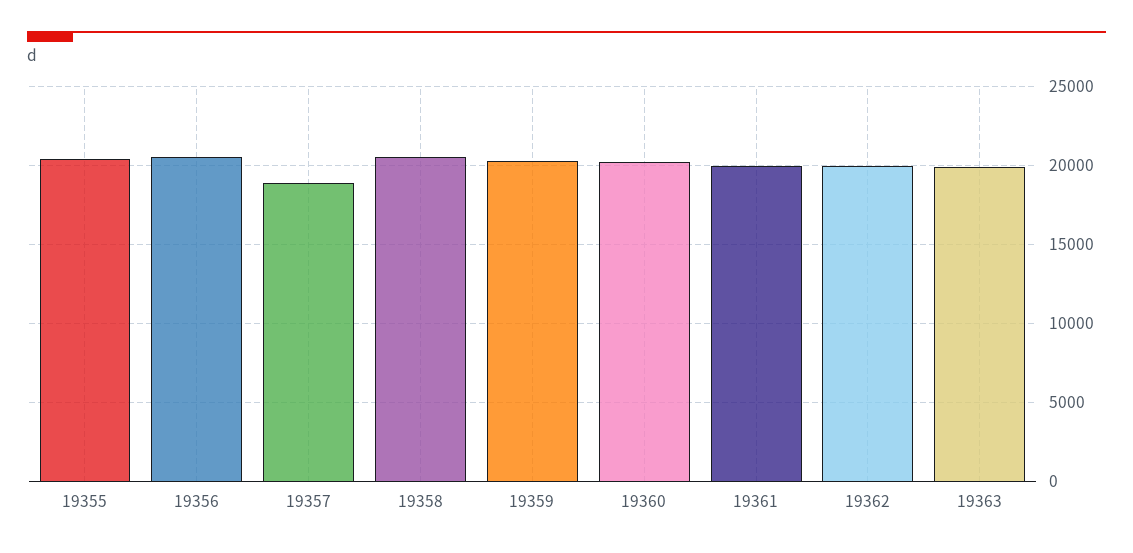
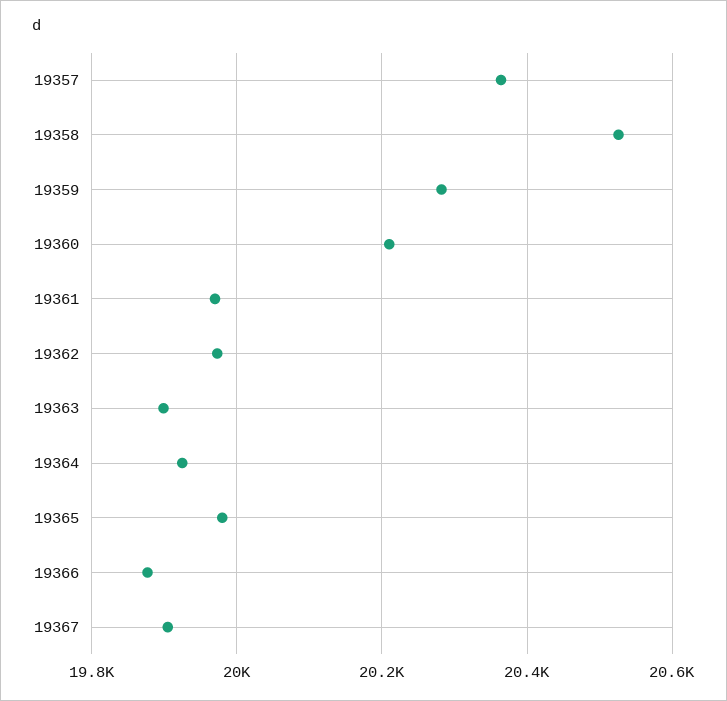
19355: 20500 -> none
19356: 20500 -> none
19357: 19000 -> 20360
19364: none -> 19920
19365: none -> 19980
19366: none -> 19880
19367: none -> 19900

